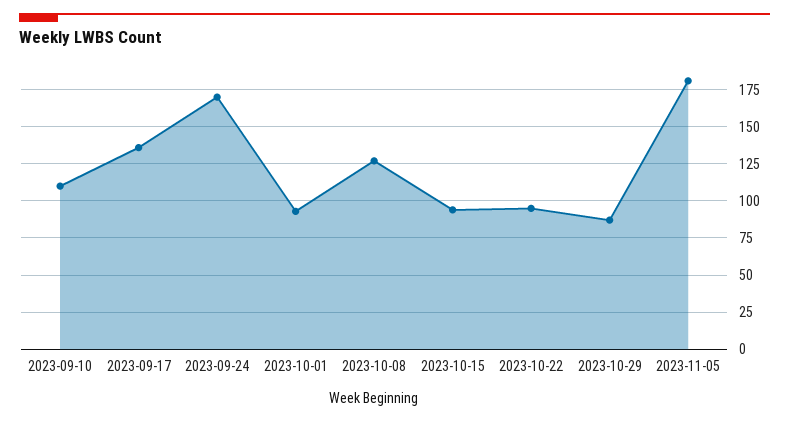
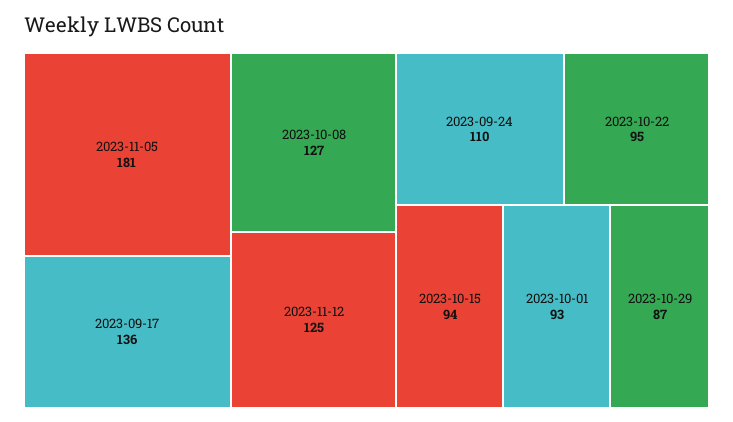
2023-09-10: 110 -> none
2023-09-24: 170 -> 110
2023-11-12: none -> 125

